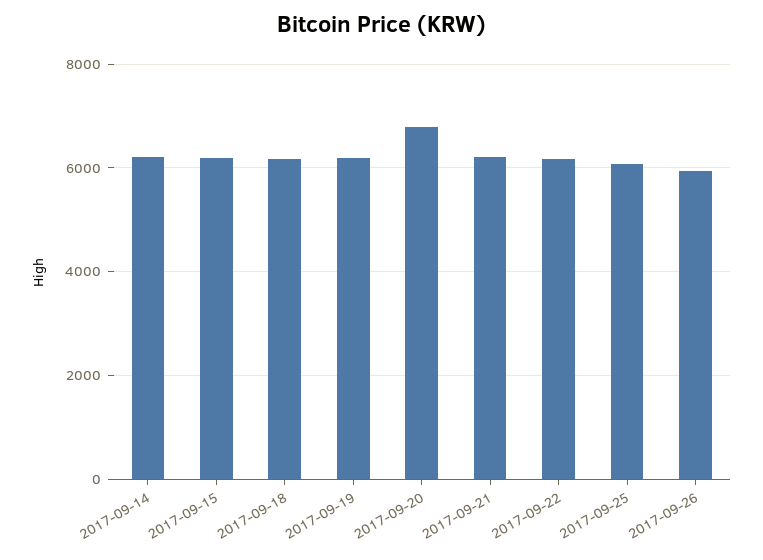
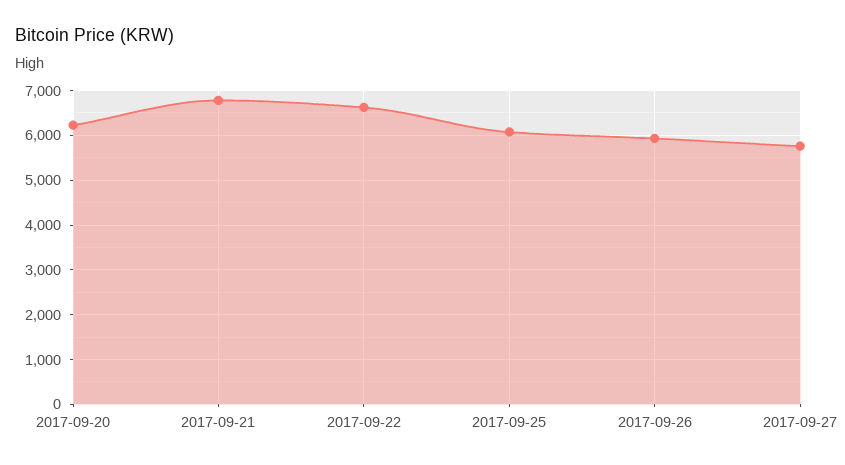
2017-09-14: 6200 -> none
2017-09-15: 6200 -> none
2017-09-18: 6200 -> none
2017-09-19: 6200 -> none
2017-09-20: 6800 -> 6200
2017-09-21: 6200 -> 6800
2017-09-22: 6200 -> 6600
2017-09-27: none -> 5800

